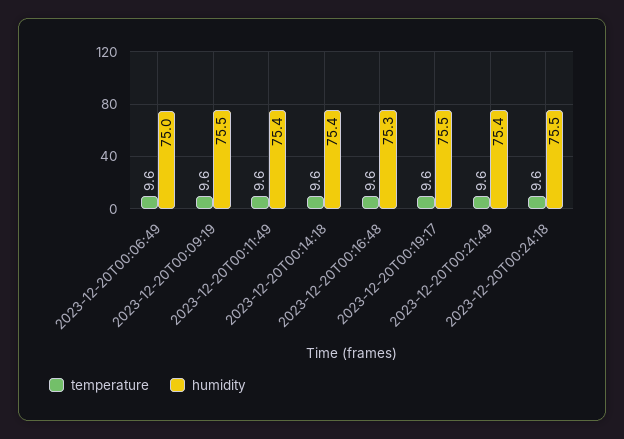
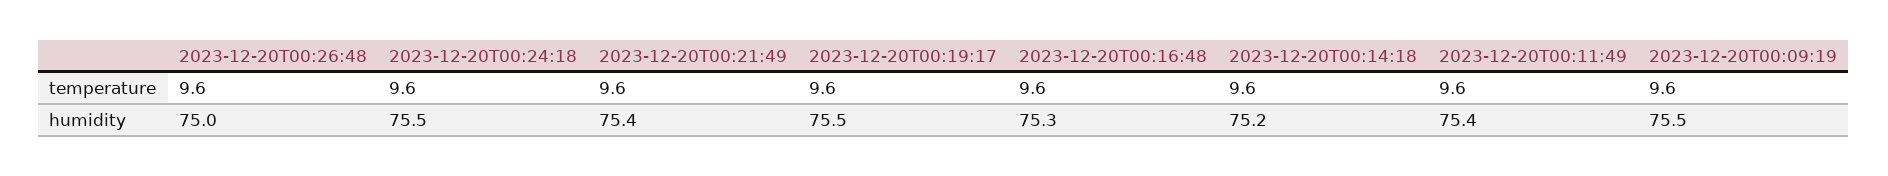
temperature, 2023-12-20T00:06:49: 9.6 -> none
humidity, 2023-12-20T00:06:49: 75 -> none
humidity, 2023-12-20T00:14:18: 75.4 -> 75.2
temperature, 2023-12-20T00:26:48: none -> 9.6
humidity, 2023-12-20T00:26:48: none -> 75

